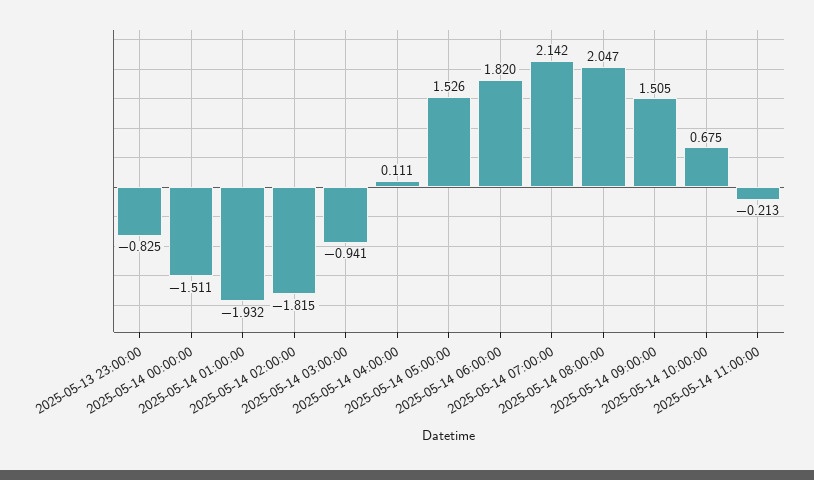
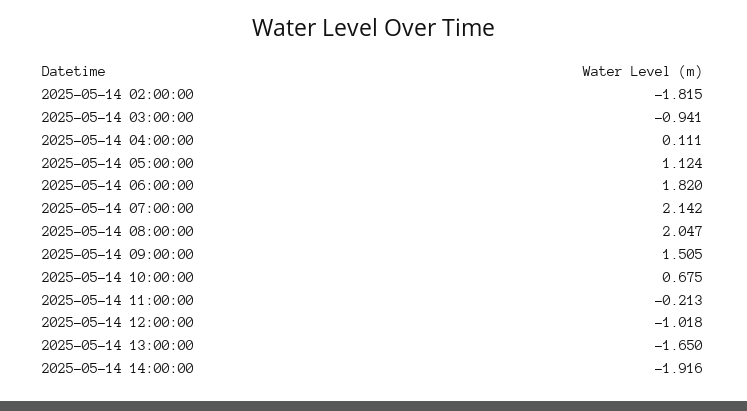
2025-05-13 23:00:00: -0.825 -> none
2025-05-14 00:00:00: -1.511 -> none
2025-05-14 01:00:00: -1.932 -> none
2025-05-14 05:00:00: 1.526 -> 1.124
2025-05-14 12:00:00: none -> -1.018
2025-05-14 13:00:00: none -> -1.65
2025-05-14 14:00:00: none -> -1.916

